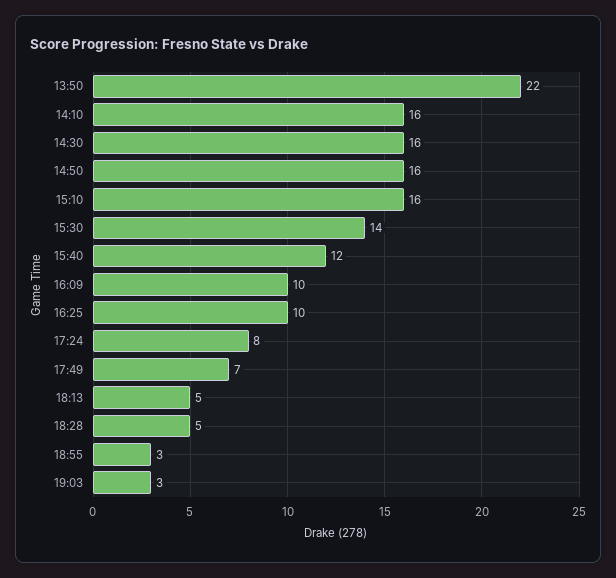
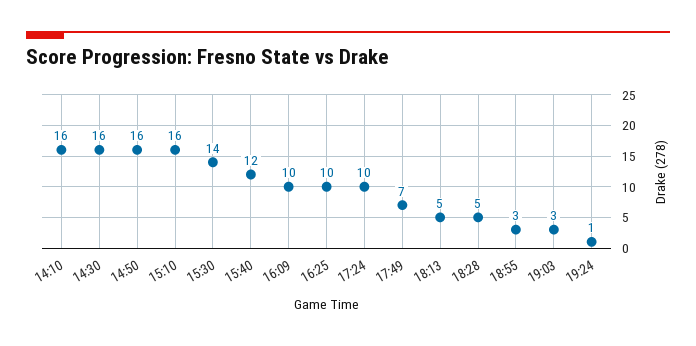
13:50: 22 -> none
17:24: 8 -> 10
19:24: none -> 1

